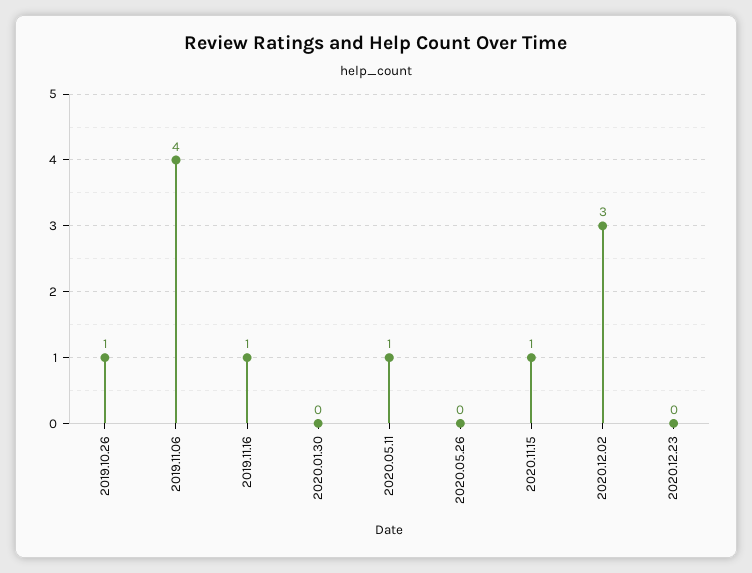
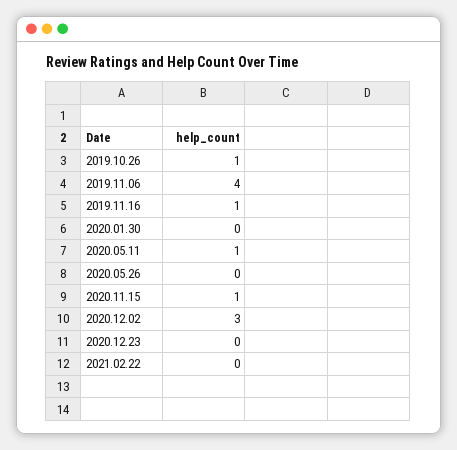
2021.02.22: none -> 0

